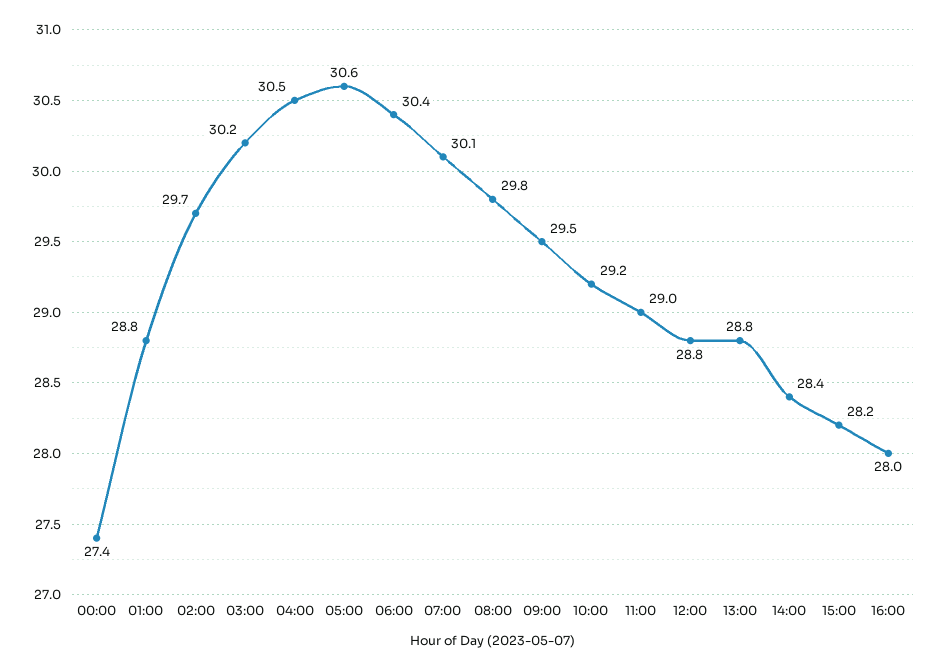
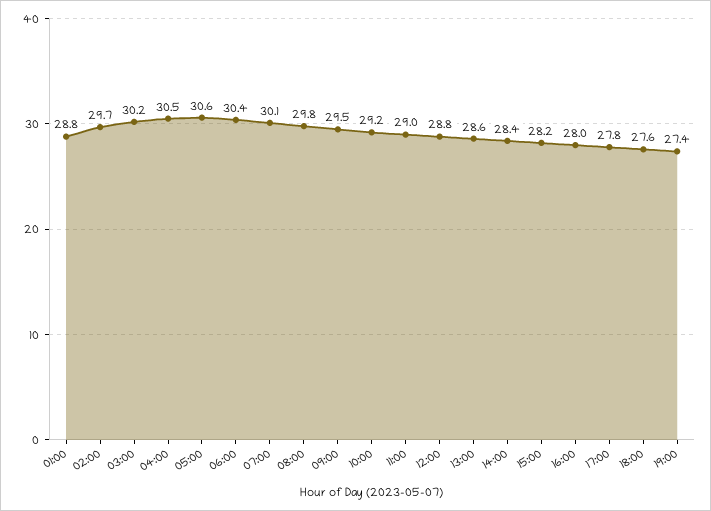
00:00: 27.4 -> none
13:00: 28.8 -> 28.6
17:00: none -> 27.8
18:00: none -> 27.6
19:00: none -> 27.4

